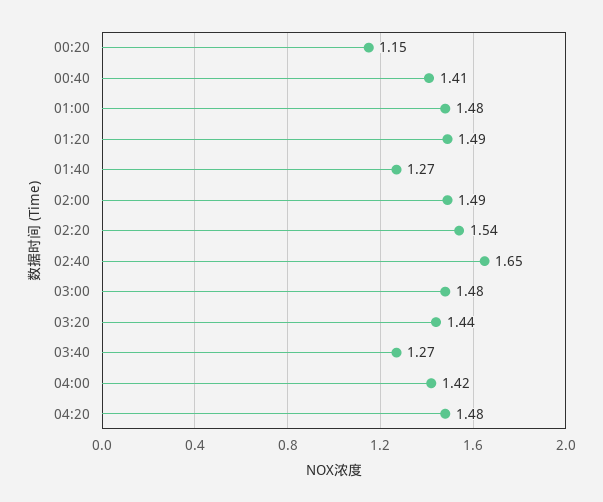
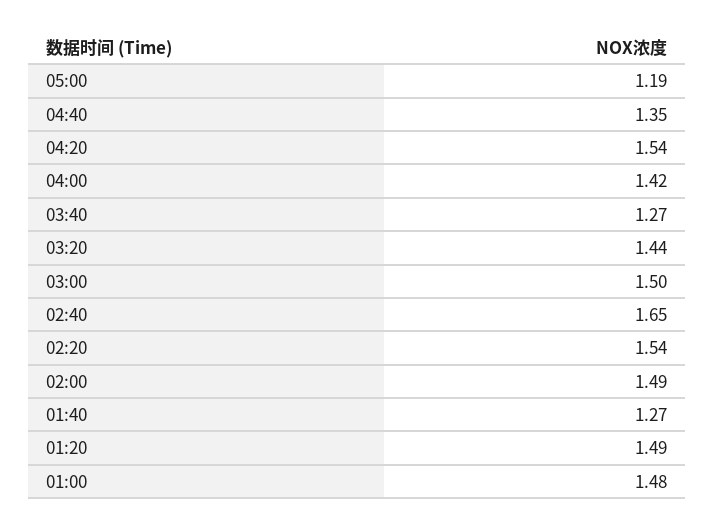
00:20: 1.15 -> none
00:40: 1.41 -> none
03:00: 1.48 -> 1.5
04:20: 1.48 -> 1.54
05:00: none -> 1.19
04:40: none -> 1.35

